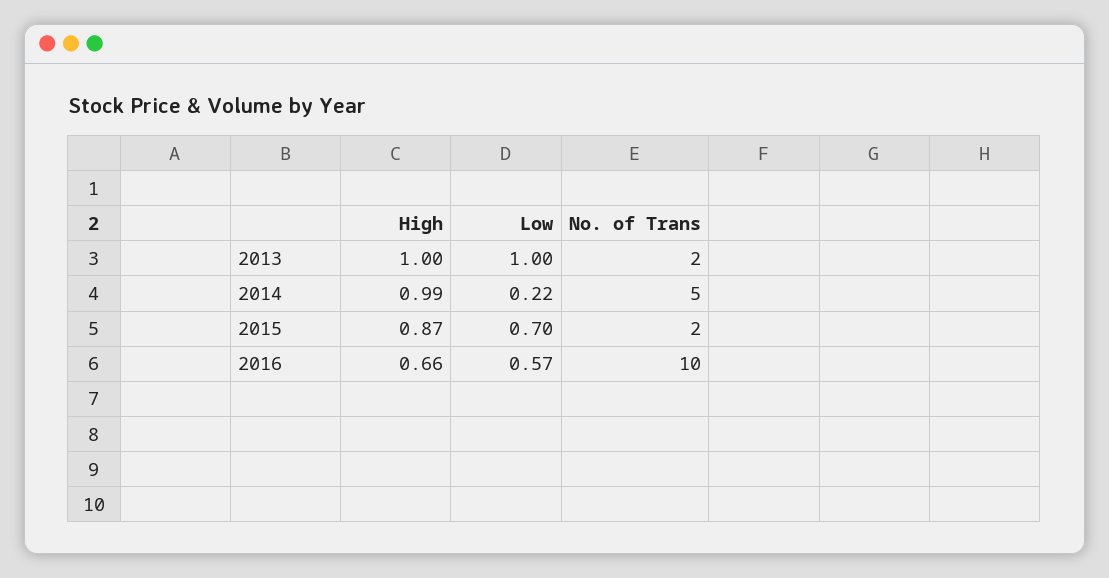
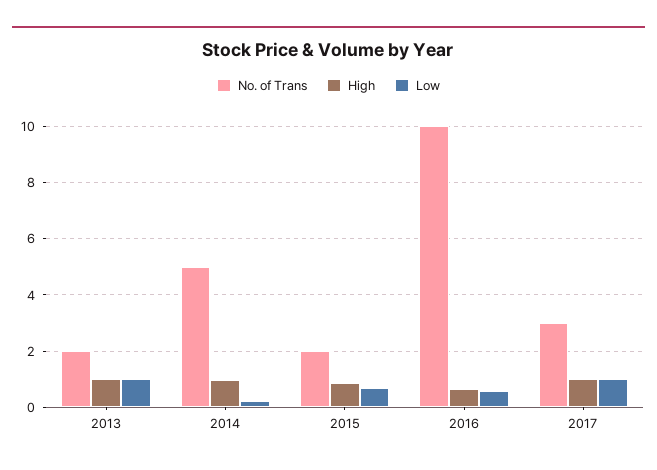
No. of Trans, 2017: none -> 3
High, 2017: none -> 1
Low, 2017: none -> 1

